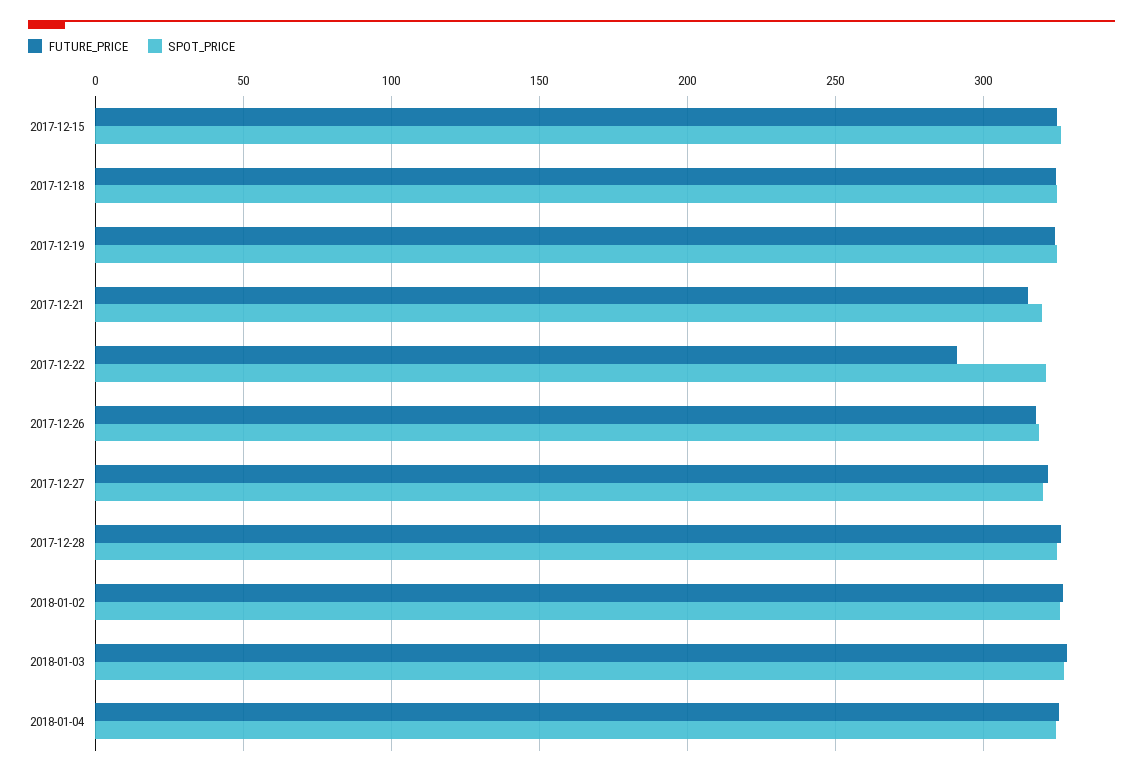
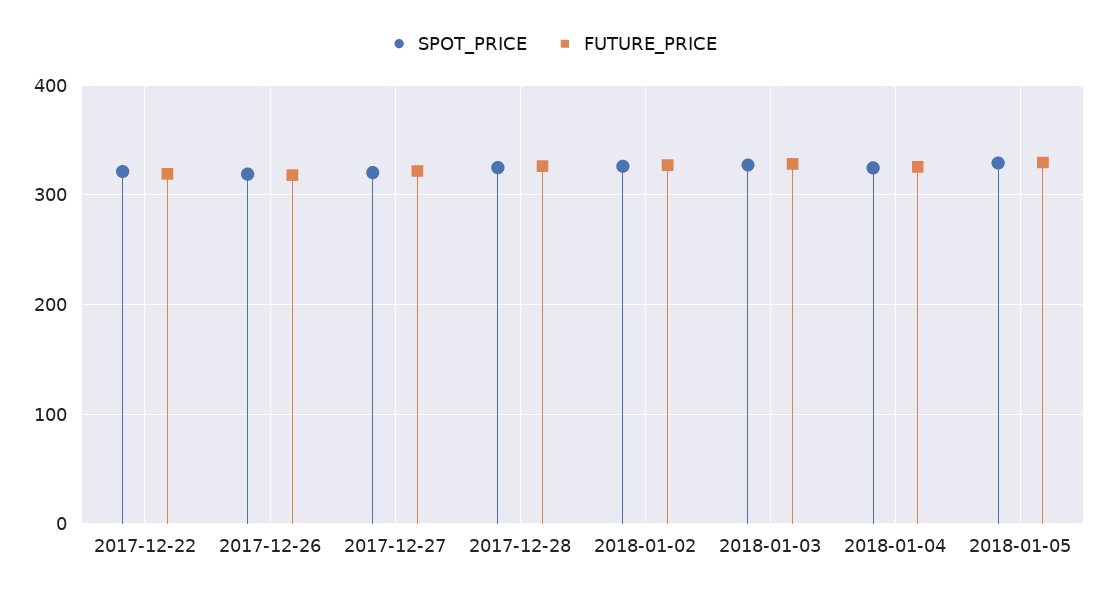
FUTURE_PRICE, 2017-12-15: 325 -> none
SPOT_PRICE, 2017-12-15: 325 -> none
FUTURE_PRICE, 2017-12-18: 325 -> none
SPOT_PRICE, 2017-12-18: 325 -> none
FUTURE_PRICE, 2017-12-19: 325 -> none
SPOT_PRICE, 2017-12-19: 325 -> none
FUTURE_PRICE, 2017-12-21: 315 -> none
SPOT_PRICE, 2017-12-21: 320 -> none
FUTURE_PRICE, 2017-12-22: 290 -> 320
SPOT_PRICE, 2018-01-05: none -> 330
FUTURE_PRICE, 2018-01-05: none -> 330

